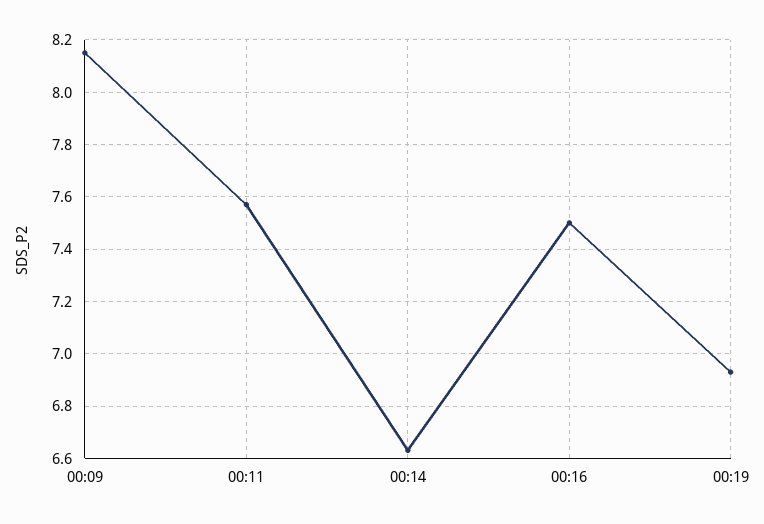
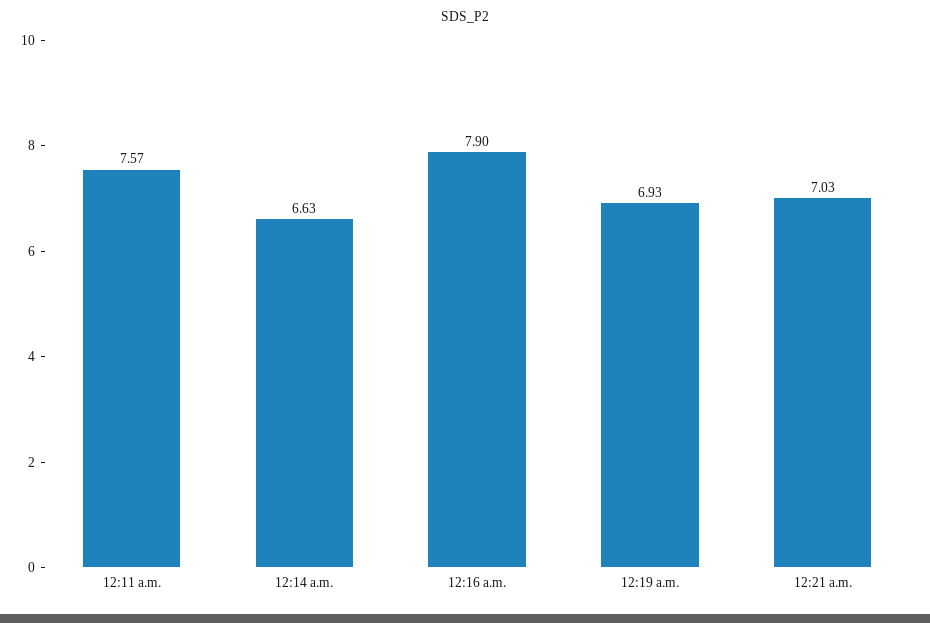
00:09: 8.15 -> none
00:16: 7.5 -> 7.9
12:21 a.m.: none -> 7.03

